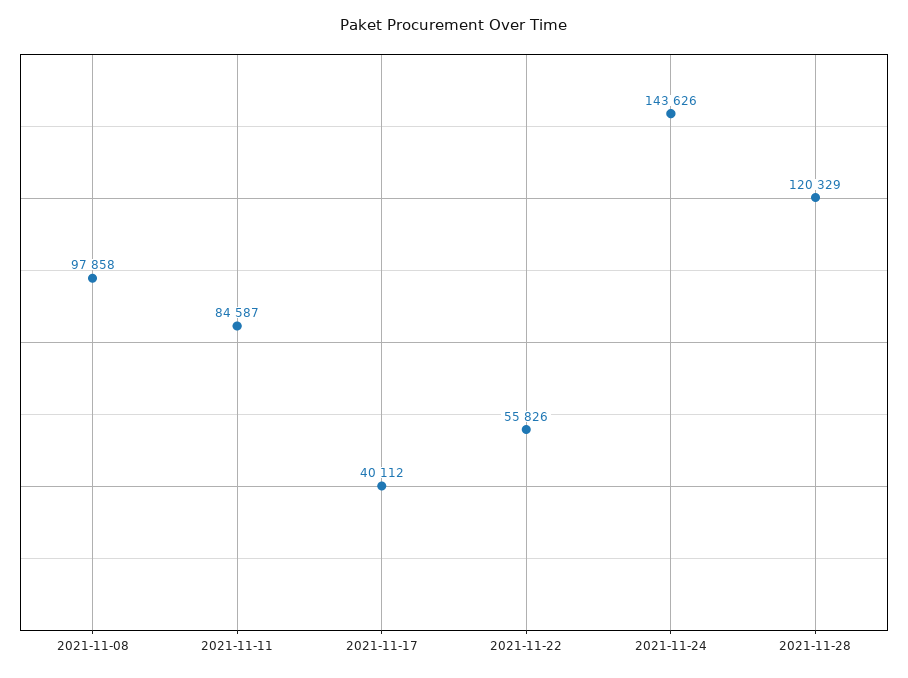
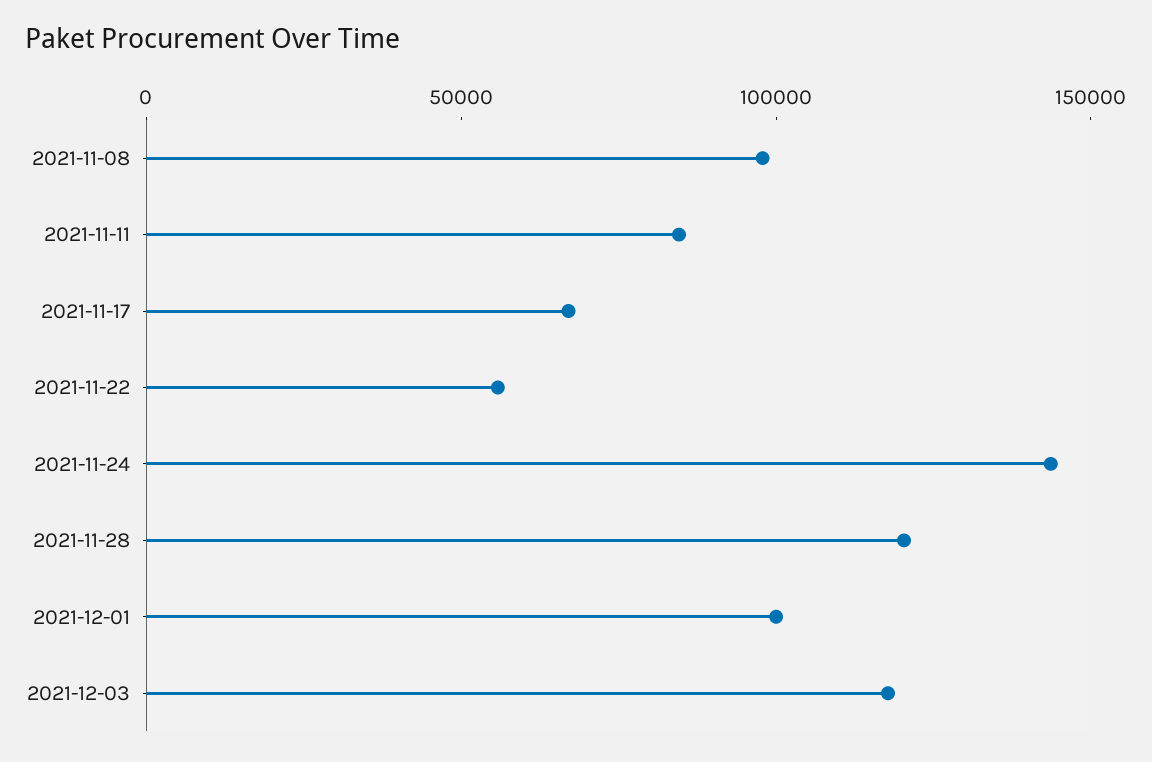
2021-11-17: 40112 -> 70000
2021-12-01: none -> 100000
2021-12-03: none -> 120000

